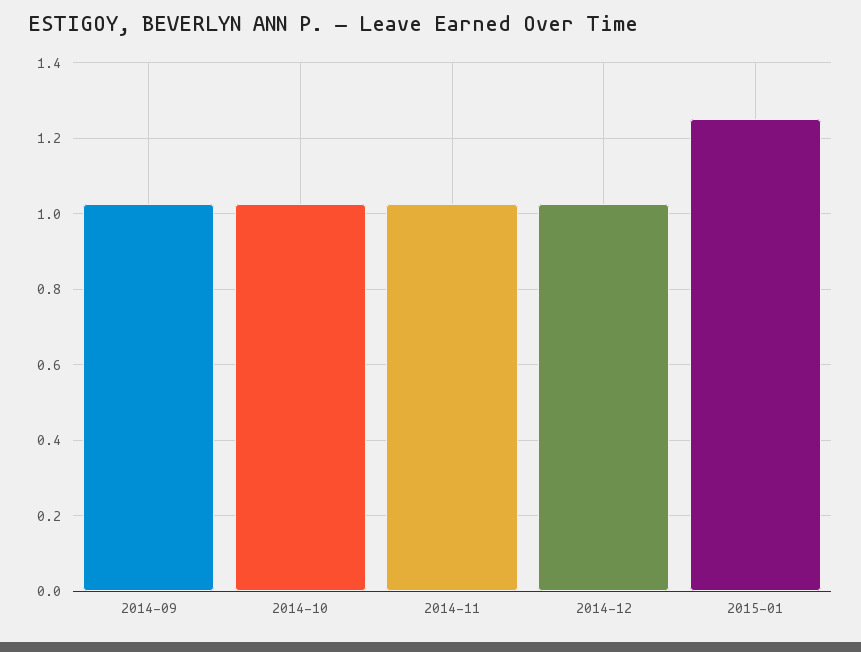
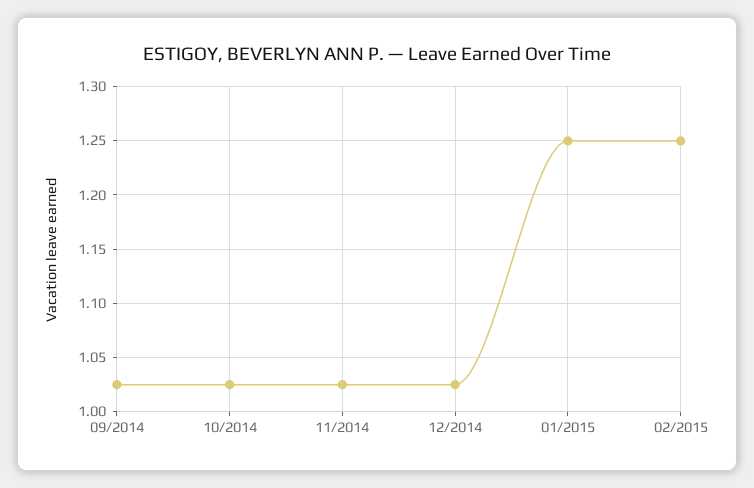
02/2015: none -> 1.25

